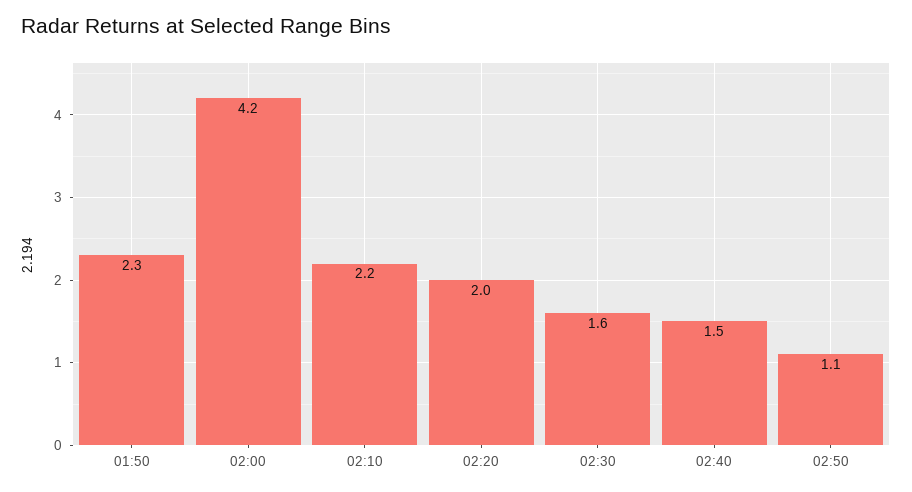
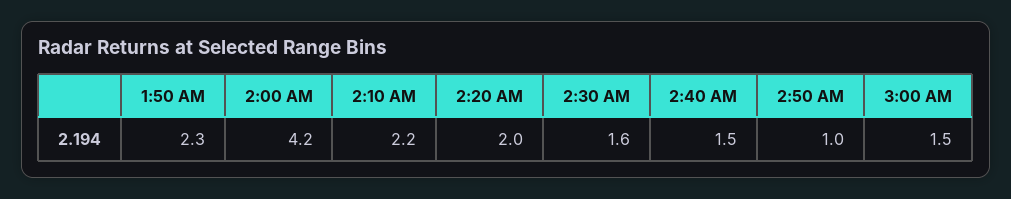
02:50: 1.1 -> 1
3:00 AM: none -> 1.5

